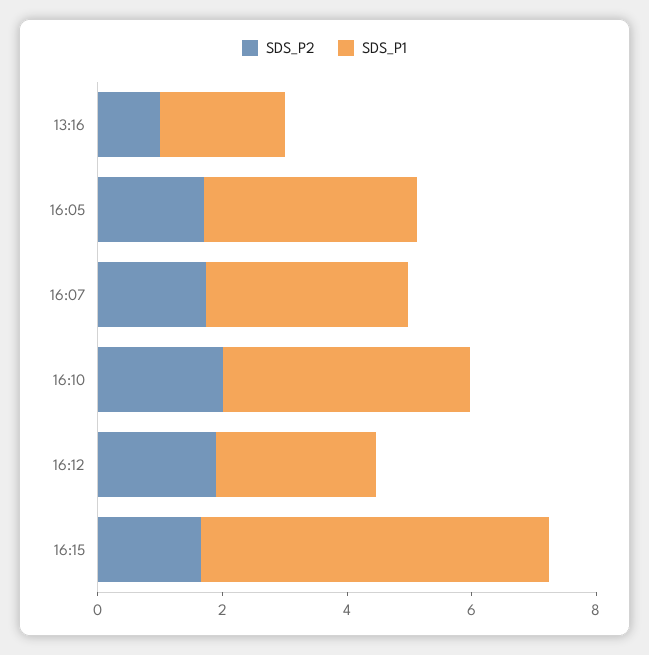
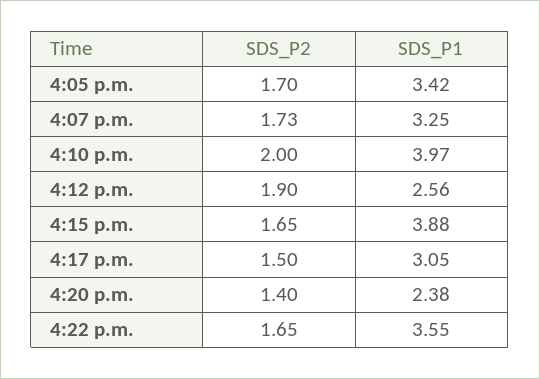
SDS_P2, 13:16: 1 -> none
SDS_P1, 13:16: 2 -> none
SDS_P1, 16:15: 5.5 -> 3.88
SDS_P2, 4:17 p.m.: none -> 1.5
SDS_P1, 4:17 p.m.: none -> 3.05
SDS_P2, 4:20 p.m.: none -> 1.4
SDS_P1, 4:20 p.m.: none -> 2.38
SDS_P2, 4:22 p.m.: none -> 1.65
SDS_P1, 4:22 p.m.: none -> 3.55

